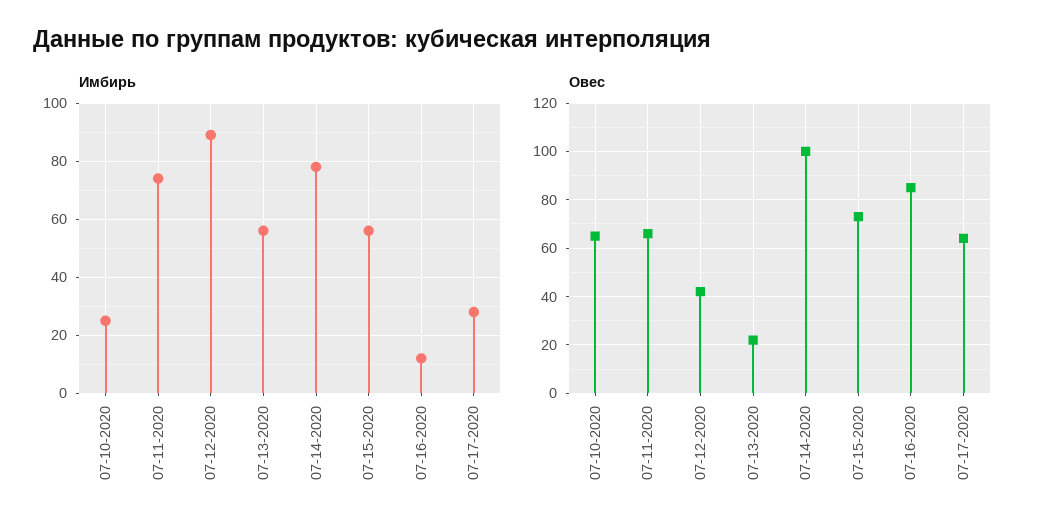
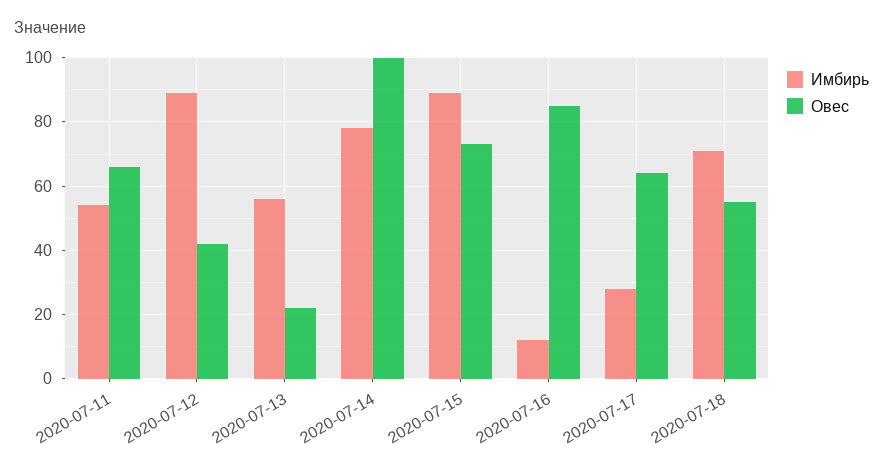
Имбирь, 07-10-2020: 25 -> none
Имбирь, 07-11-2020: 75 -> 55
Имбирь, 07-15-2020: 55 -> 90
Овес, 07-10-2020: 65 -> none
Имбирь, 2020-07-18: none -> 70
Овес, 2020-07-18: none -> 55

